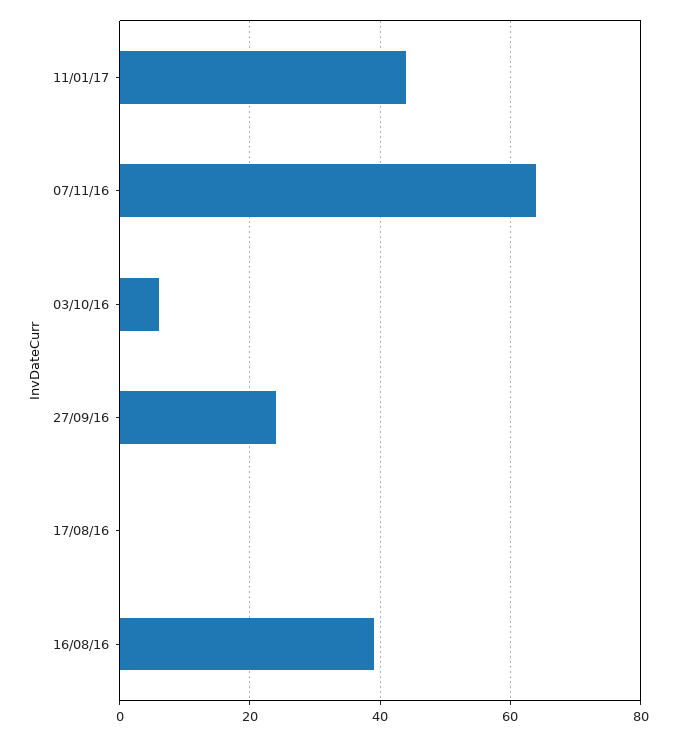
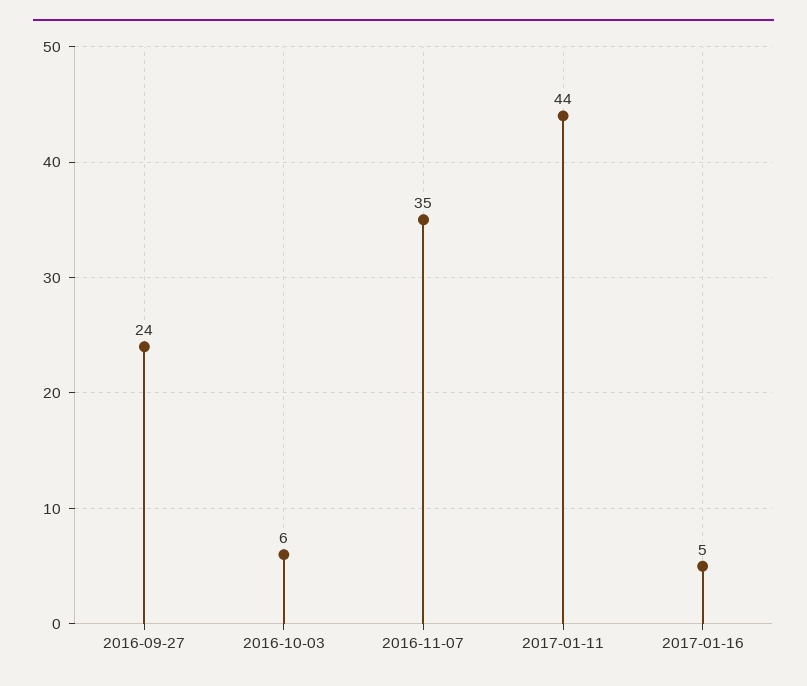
07/11/16: 65 -> 35
17/08/16: 0 -> none
16/08/16: 40 -> none
2017-01-16: none -> 5

